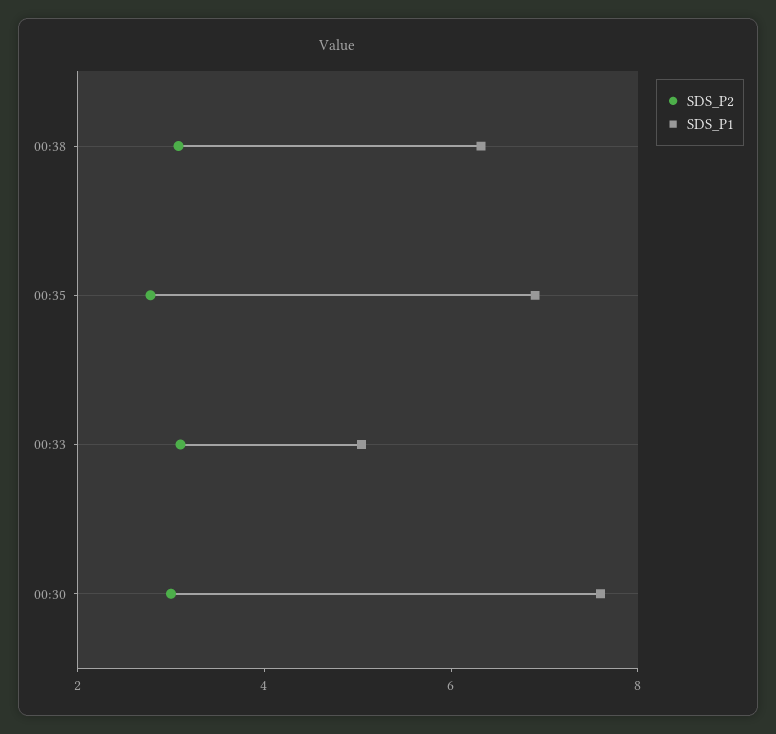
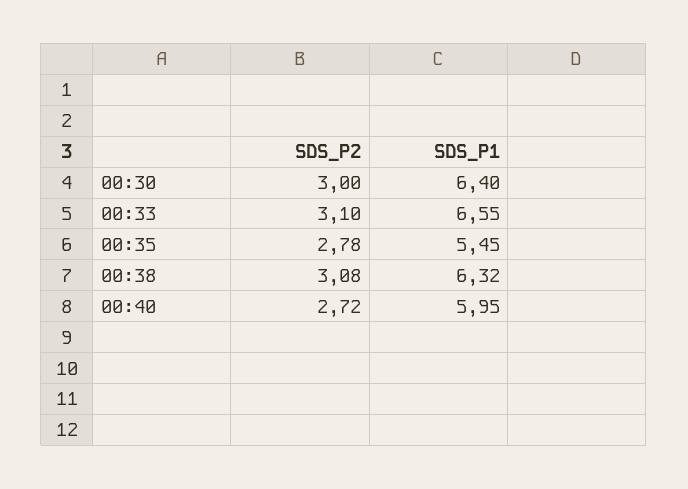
SDS_P1, 00:35: 7 -> 5.45
SDS_P1, 00:33: 5 -> 6.55
SDS_P1, 00:30: 7.5 -> 6.4
SDS_P2, 00:40: none -> 2.72
SDS_P1, 00:40: none -> 5.95

